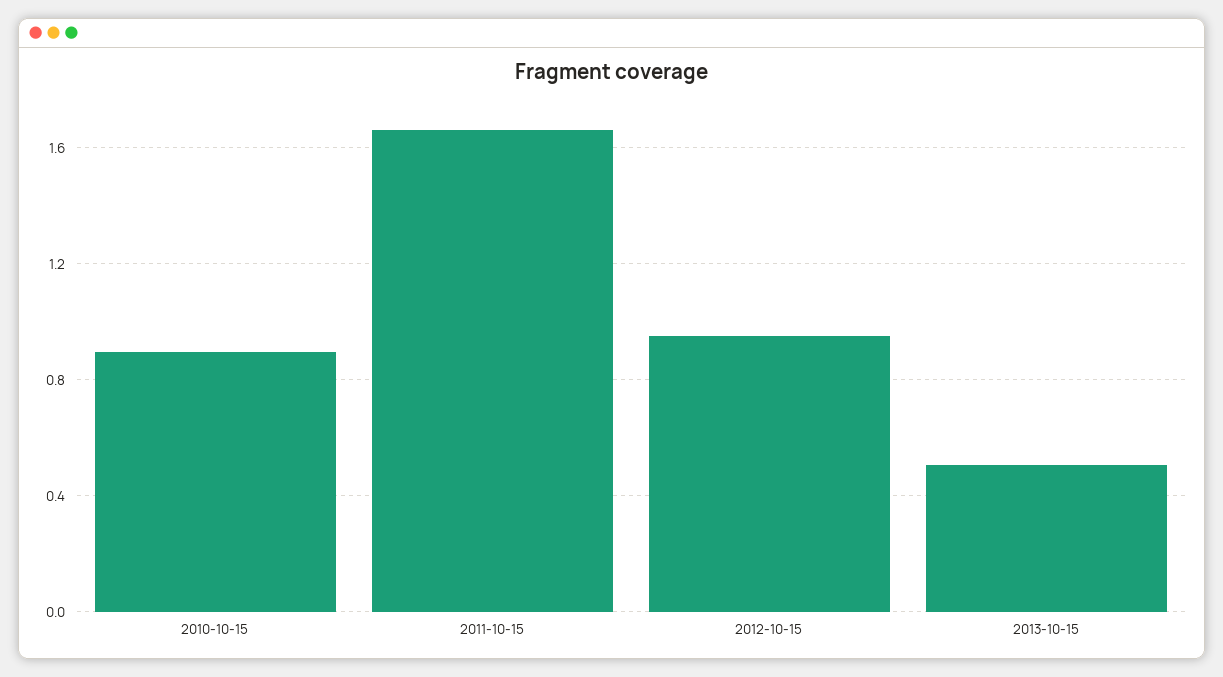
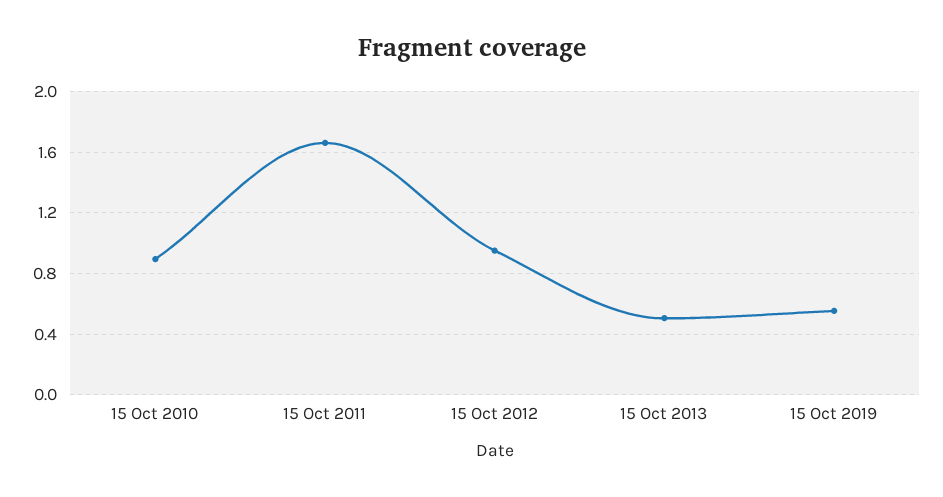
15 Oct 2019: none -> 0.55

